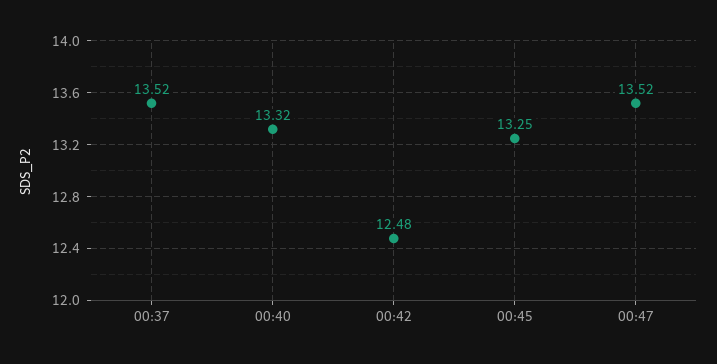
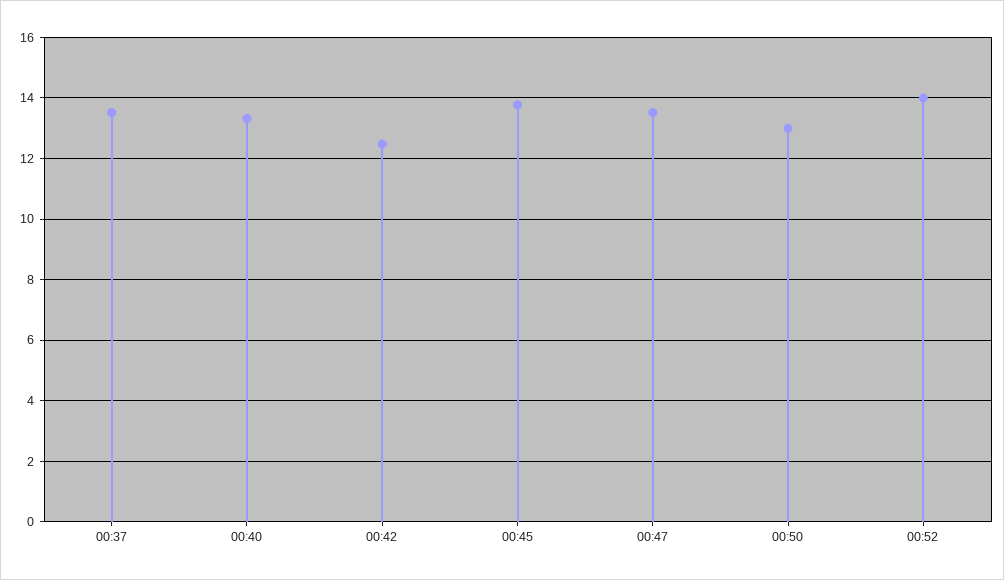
00:45: 13.25 -> 13.8
00:50: none -> 13
00:52: none -> 14

